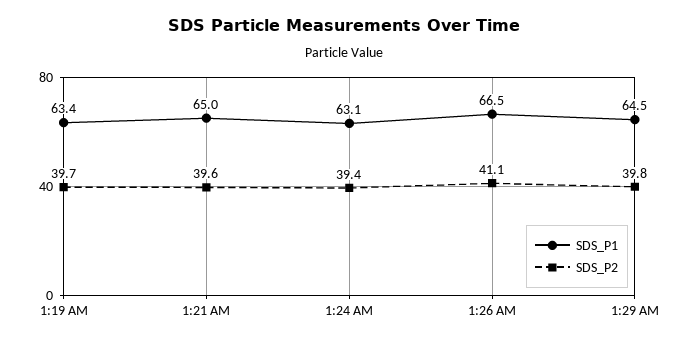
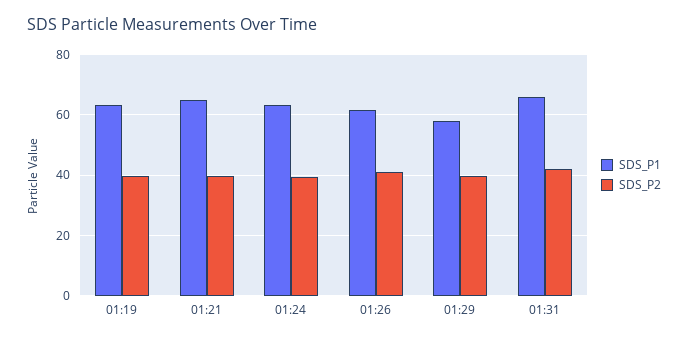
SDS_P1, 1:26 AM: 66.5 -> 62
SDS_P1, 1:29 AM: 64.5 -> 58
SDS_P1, 01:31: none -> 66
SDS_P2, 01:31: none -> 42

